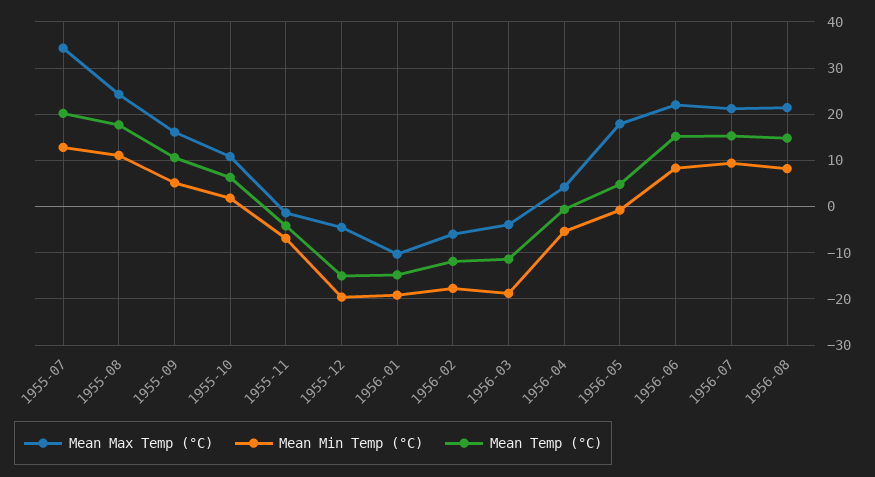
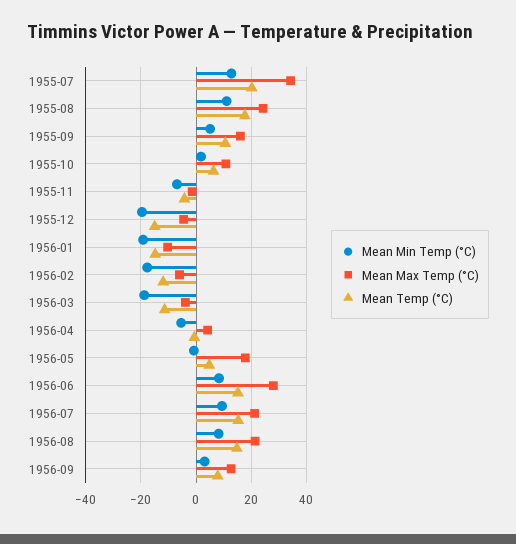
Mean Max Temp (°C), 1956-06: 22 -> 27.5
Mean Min Temp (°C), 1956-09: none -> 2.5
Mean Max Temp (°C), 1956-09: none -> 12.5
Mean Temp (°C), 1956-09: none -> 7.5

